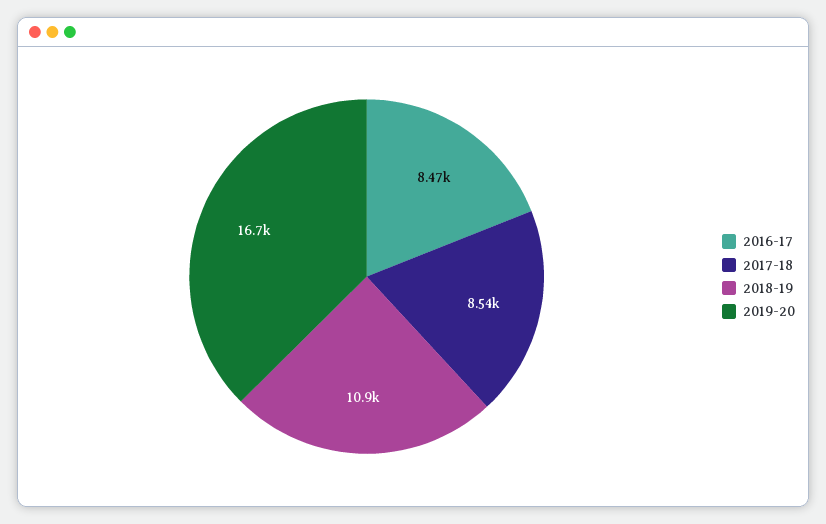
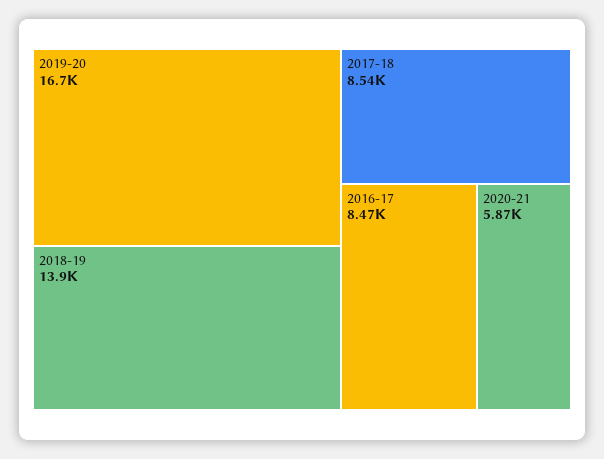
2018-19: 10900 -> 13900
2020-21: none -> 5870

